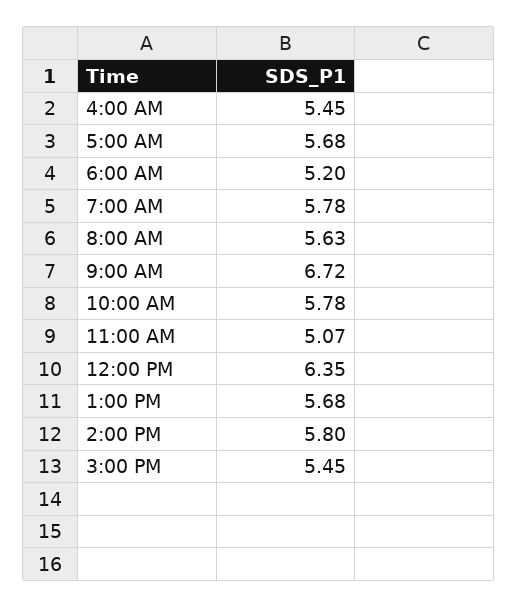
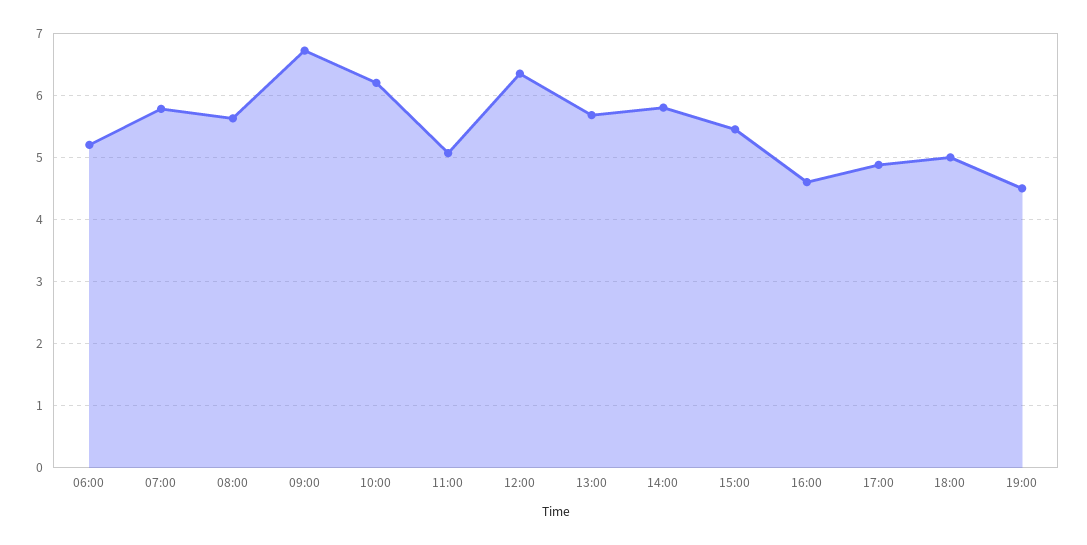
4:00 AM: 5.45 -> none
5:00 AM: 5.68 -> none
10:00 AM: 5.78 -> 6.2
16:00: none -> 4.6
17:00: none -> 4.9
18:00: none -> 5
19:00: none -> 4.5

